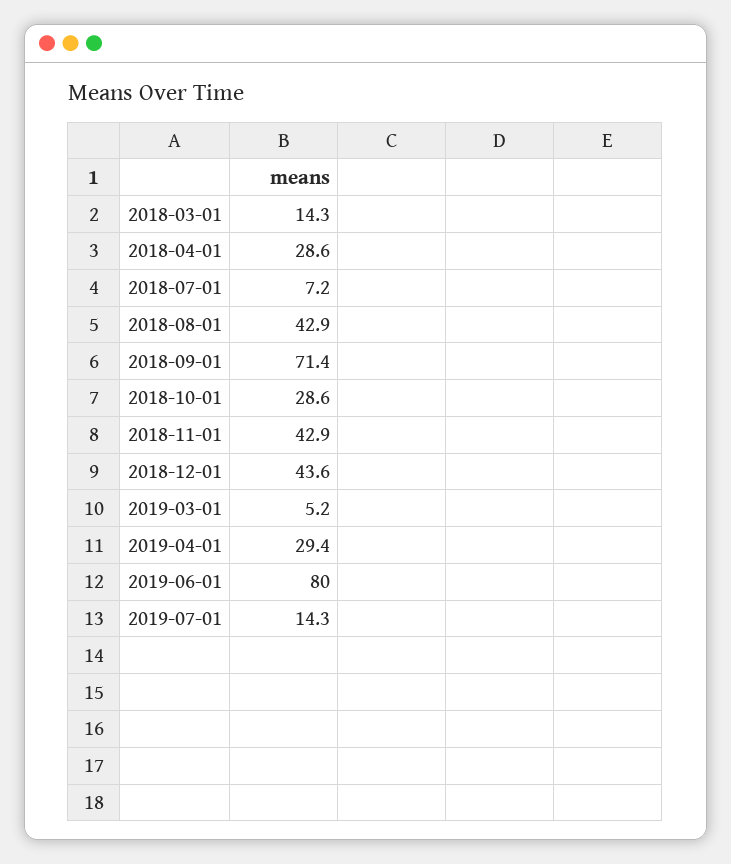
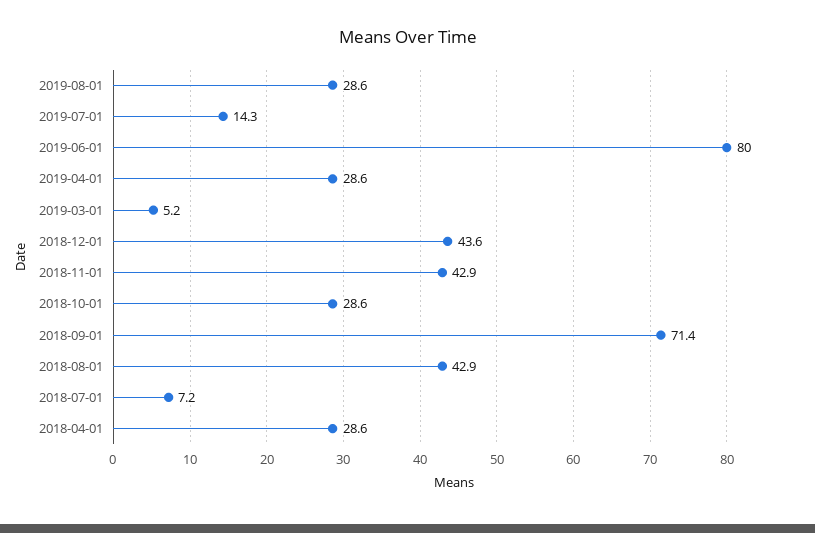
2018-03-01: 14.3 -> none
2019-04-01: 29.4 -> 28.6
2019-08-01: none -> 28.6

